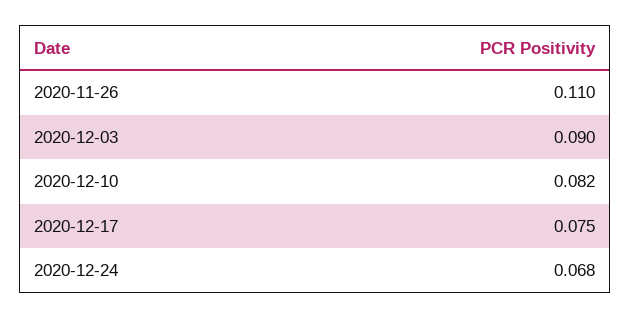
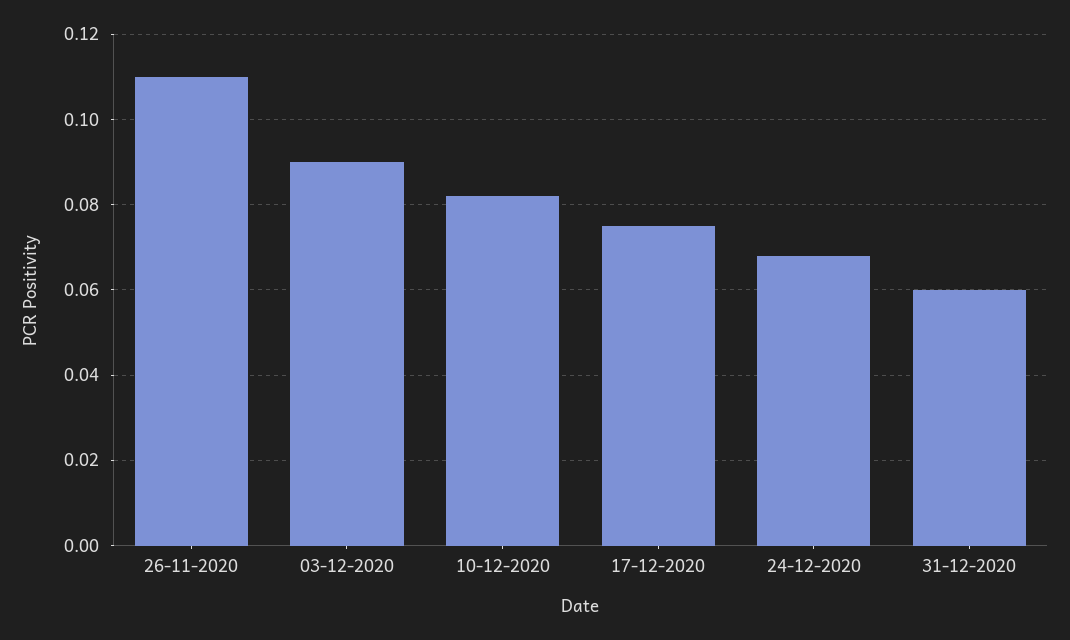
31-12-2020: none -> 0.06

